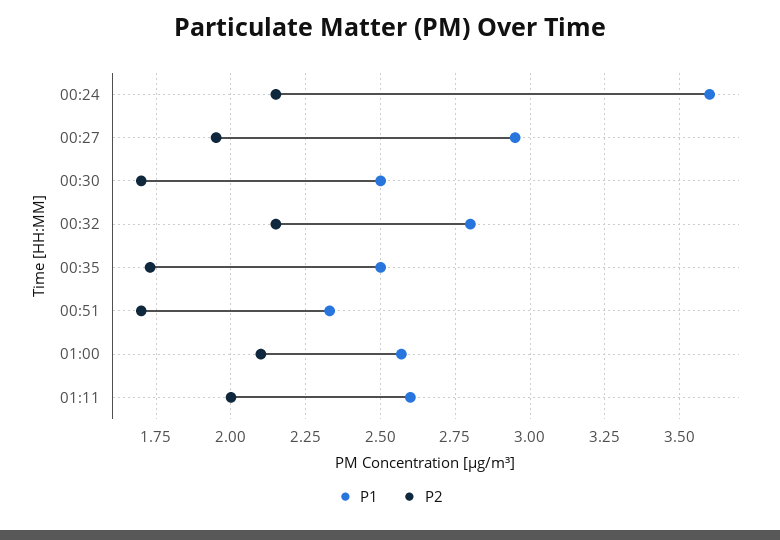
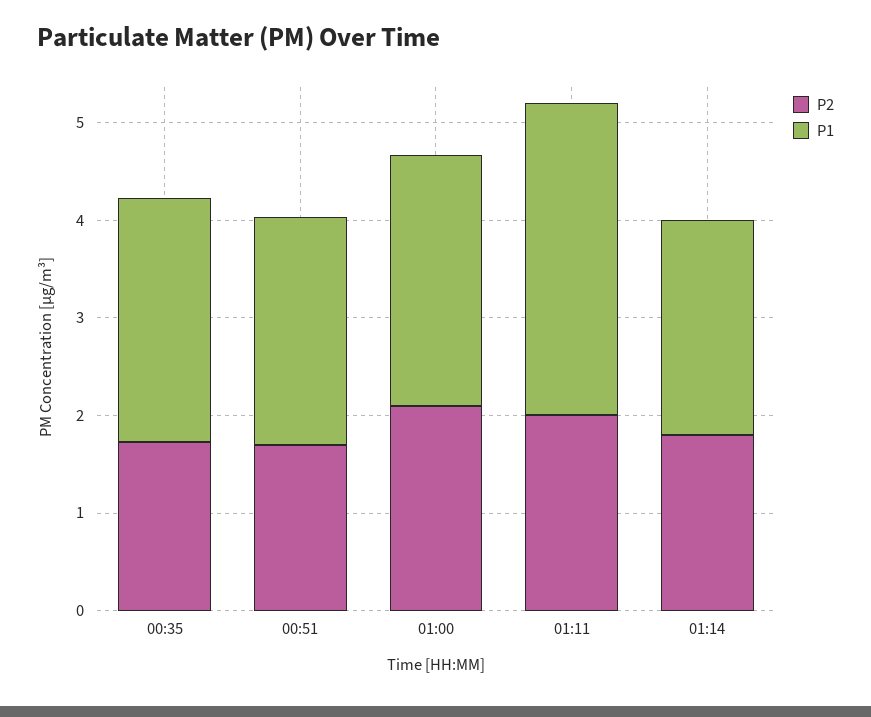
P1, 00:24: 3.6 -> none
P2, 00:24: 2.15 -> none
P1, 00:27: 2.95 -> none
P2, 00:27: 1.95 -> none
P1, 00:30: 2.5 -> none
P2, 00:30: 1.7 -> none
P1, 00:32: 2.8 -> none
P2, 00:32: 2.15 -> none
P1, 01:11: 2.6 -> 3.2
P2, 01:14: none -> 1.8
P1, 01:14: none -> 2.2

